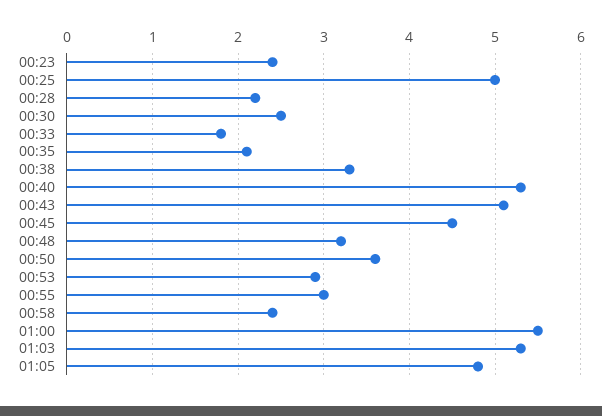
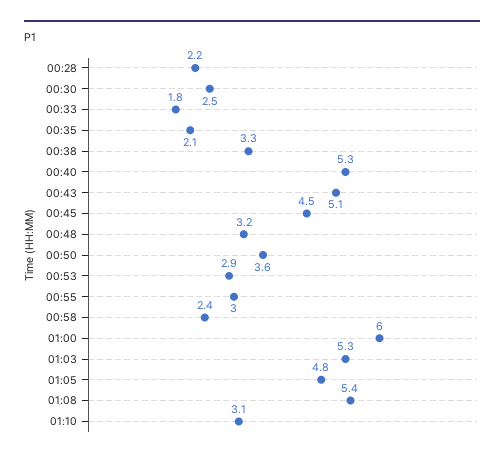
00:23: 2.4 -> none
00:25: 5 -> none
01:00: 5.5 -> 6
01:08: none -> 5.4
01:10: none -> 3.1

